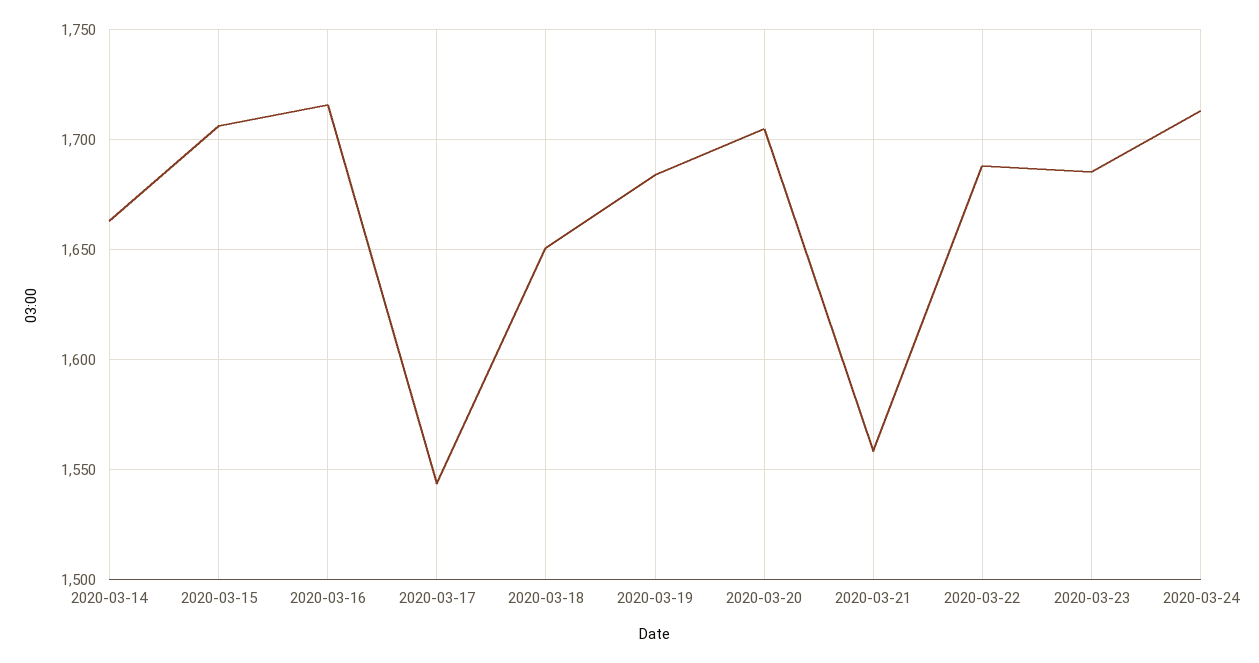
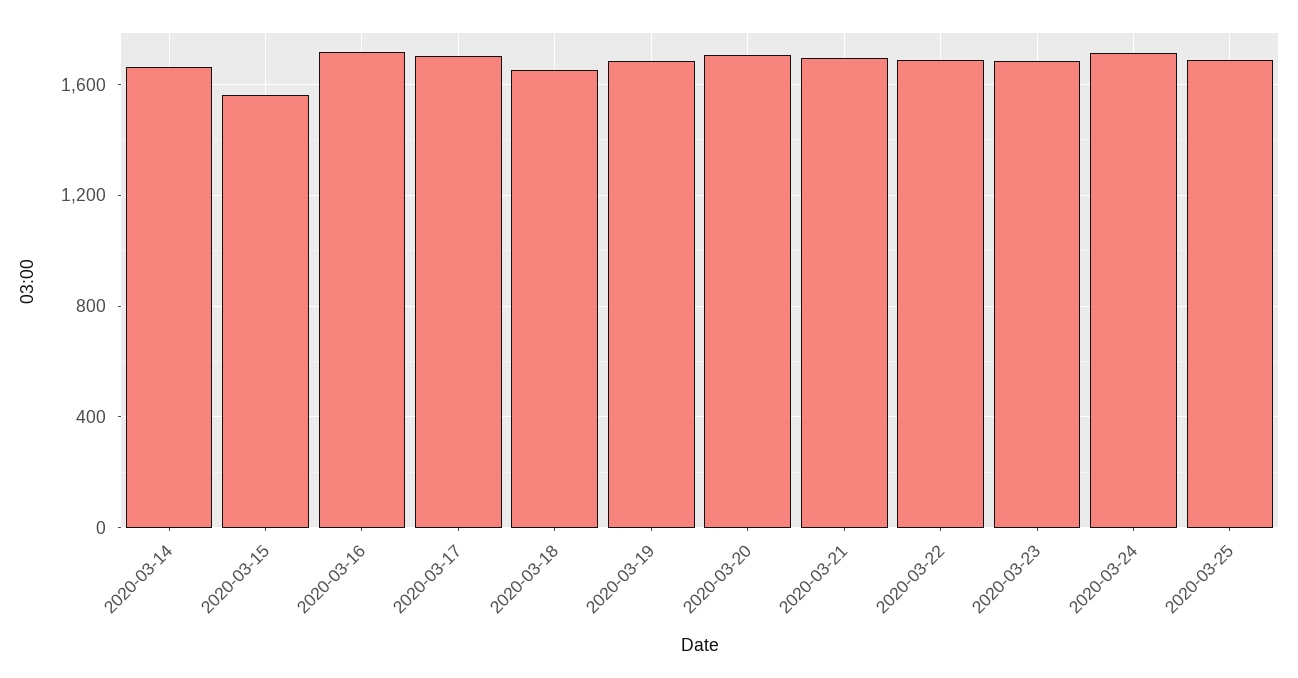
2020-03-15: 1705 -> 1550
2020-03-17: 1545 -> 1700
2020-03-21: 1560 -> 1700
2020-03-25: none -> 1700

